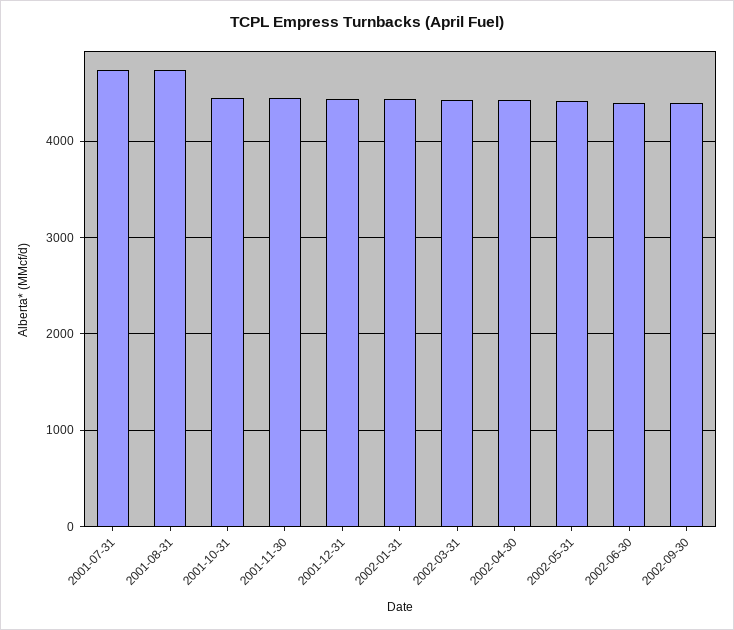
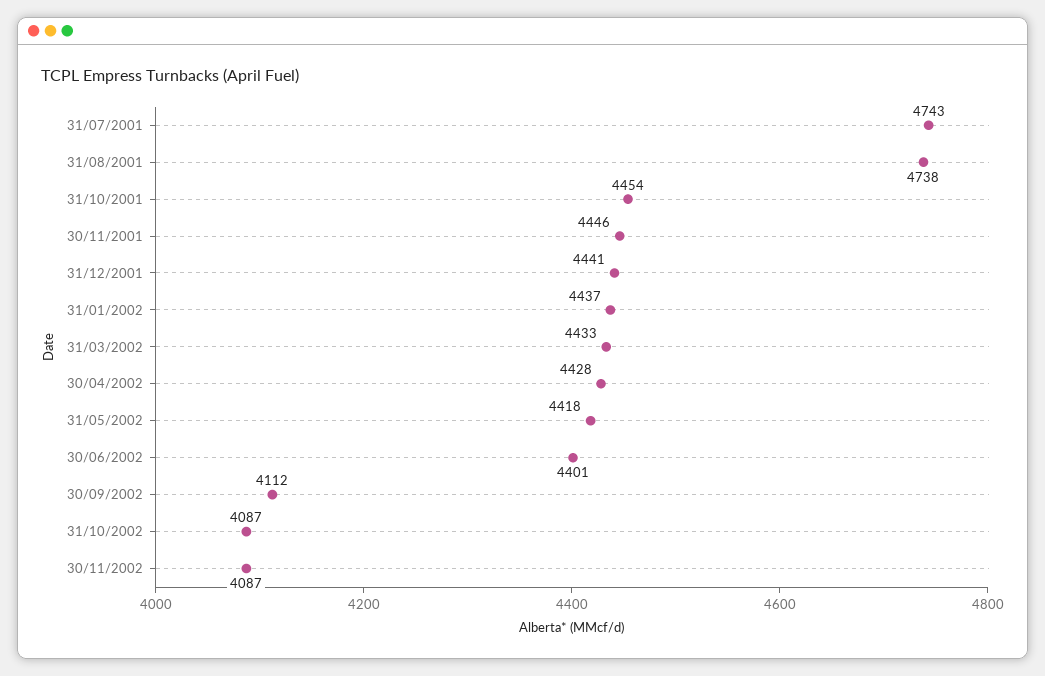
2002-09-30: 4400 -> 4112
31/10/2002: none -> 4087
30/11/2002: none -> 4087

